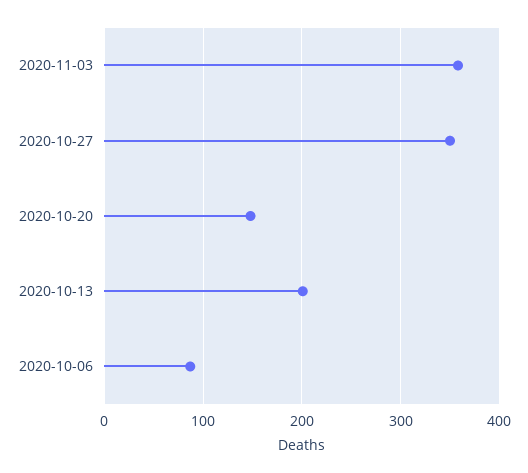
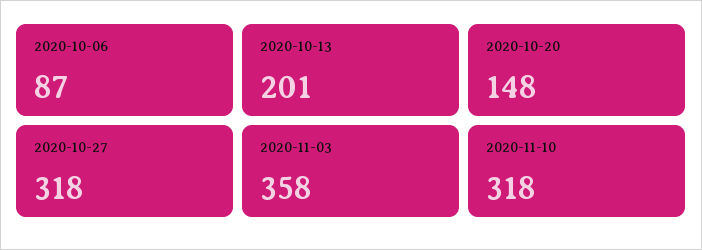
2020-10-27: 350 -> 318
2020-11-10: none -> 318

